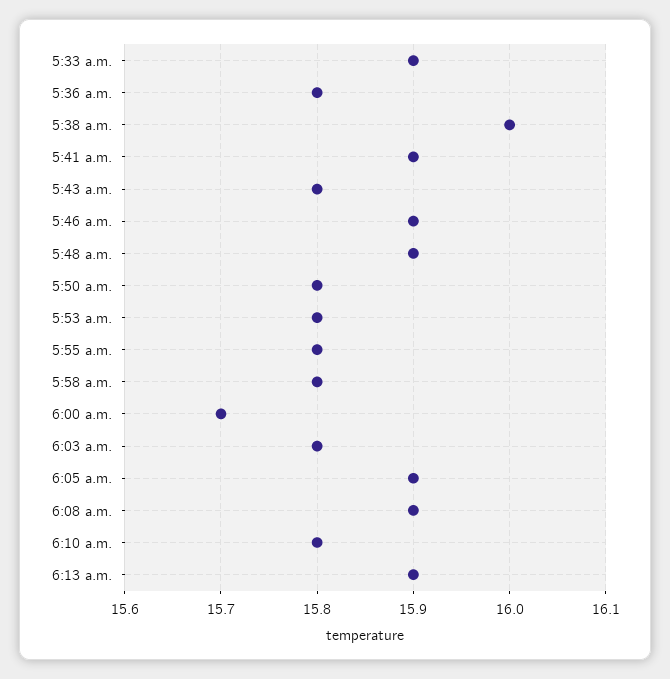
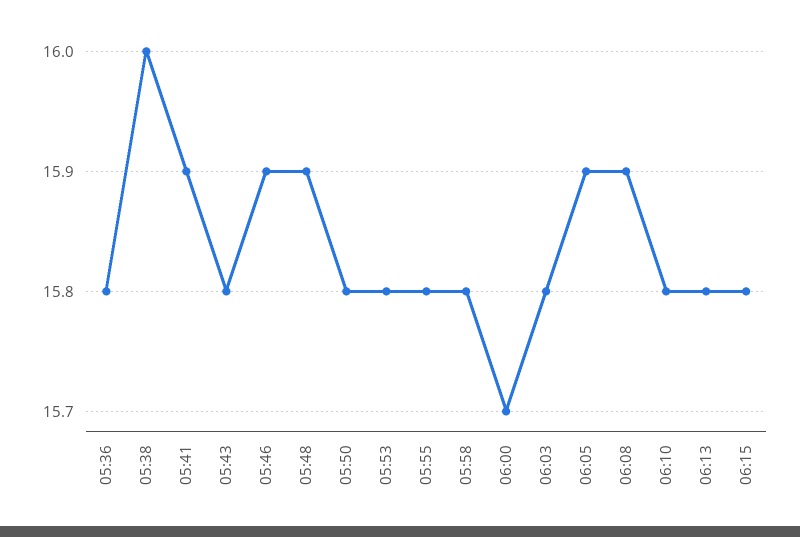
5:33 a.m.: 15.9 -> none
6:13 a.m.: 15.9 -> 15.8
06:15: none -> 15.8

